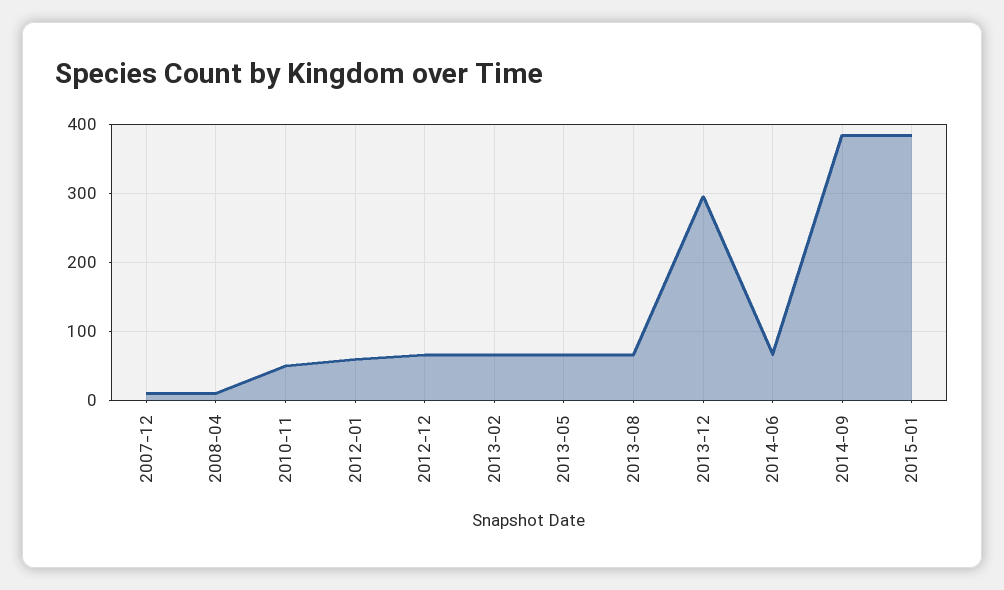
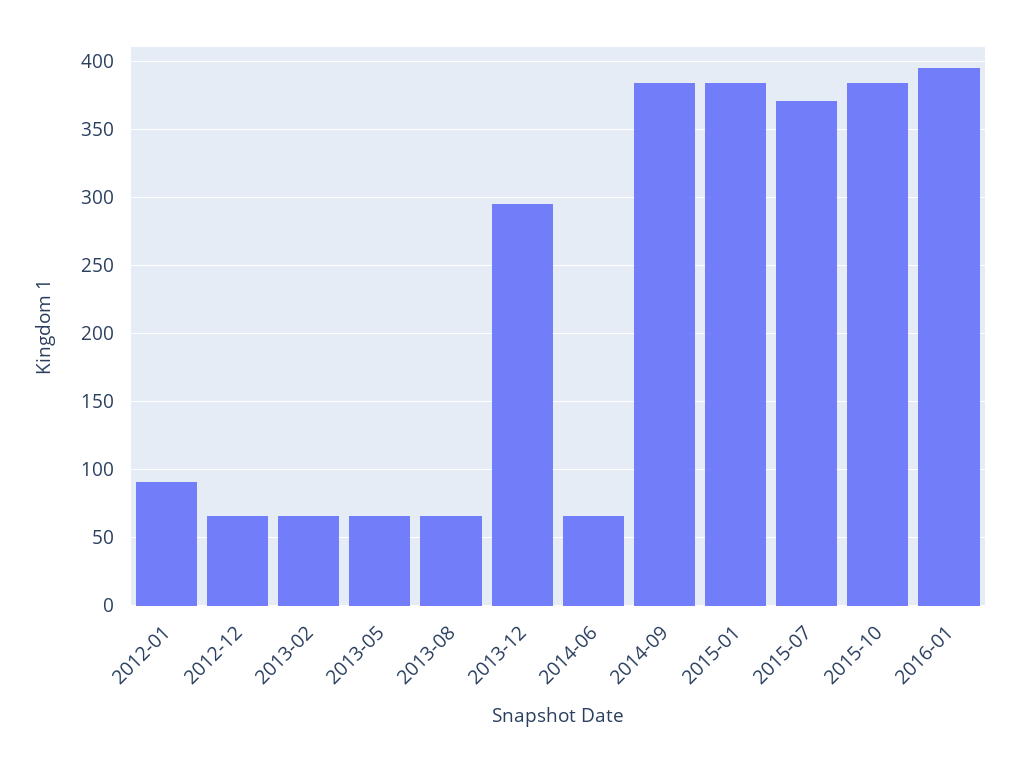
2007-12: 10 -> none
2008-04: 10 -> none
2010-11: 50 -> none
2012-01: 60 -> 90
2015-07: none -> 370
2015-10: none -> 385
2016-01: none -> 395

